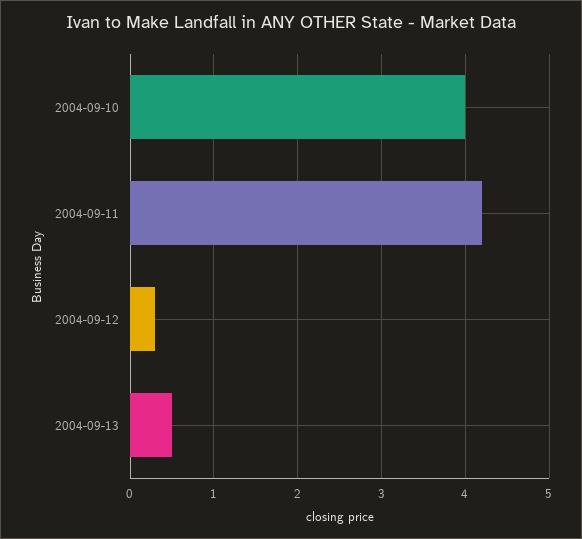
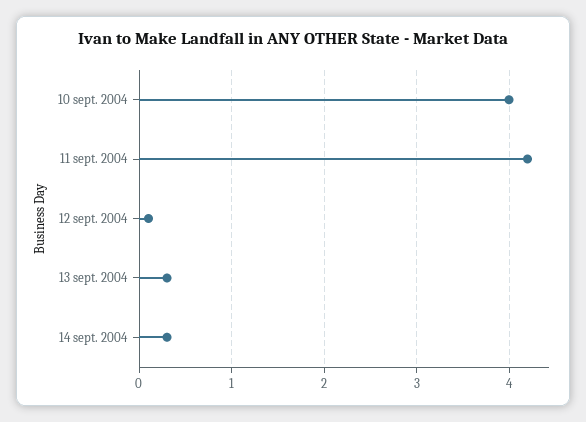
2004-09-12: 0.3 -> 0.1
2004-09-13: 0.5 -> 0.3
14 sept. 2004: none -> 0.3

